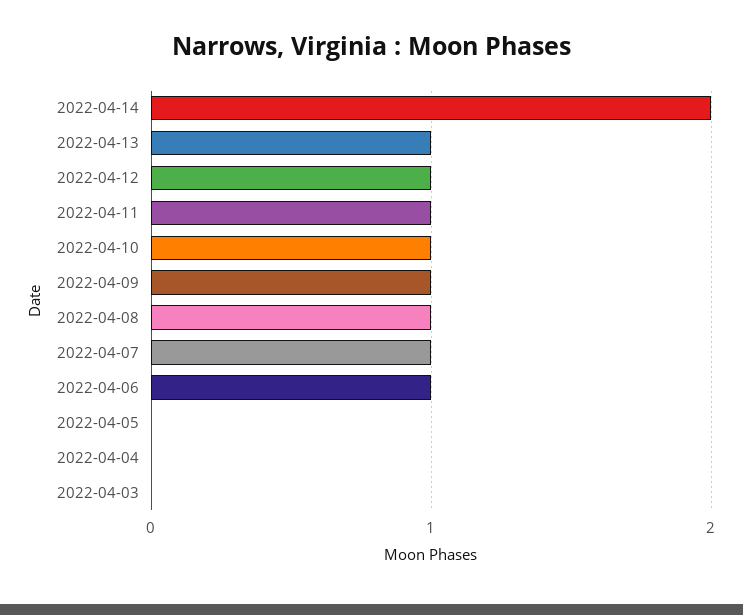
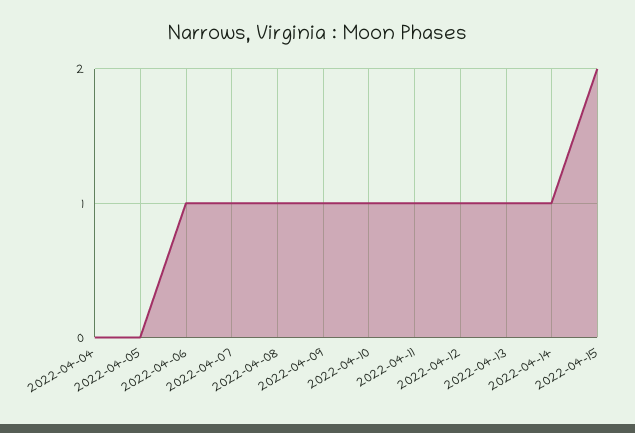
2022-04-14: 2 -> 1
2022-04-03: 0 -> none
2022-04-15: none -> 2

